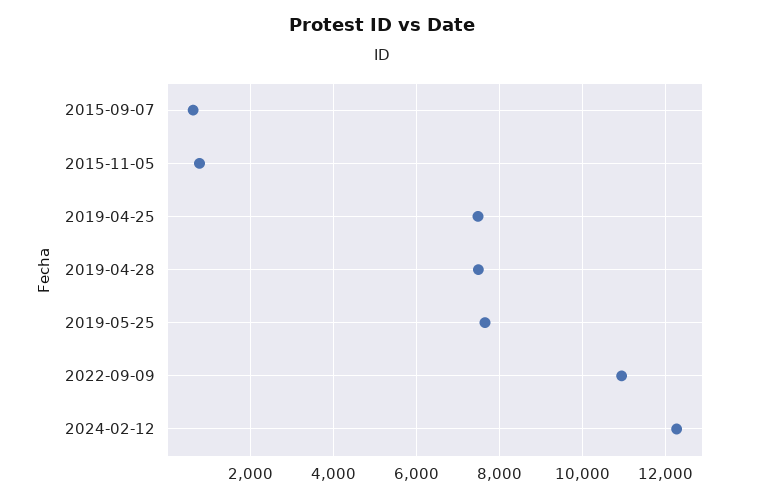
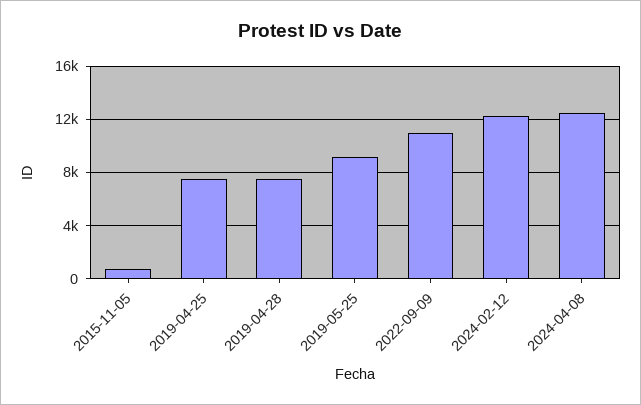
2015-09-07: 600 -> none
2019-05-25: 7600 -> 9000
2024-04-08: none -> 12500

